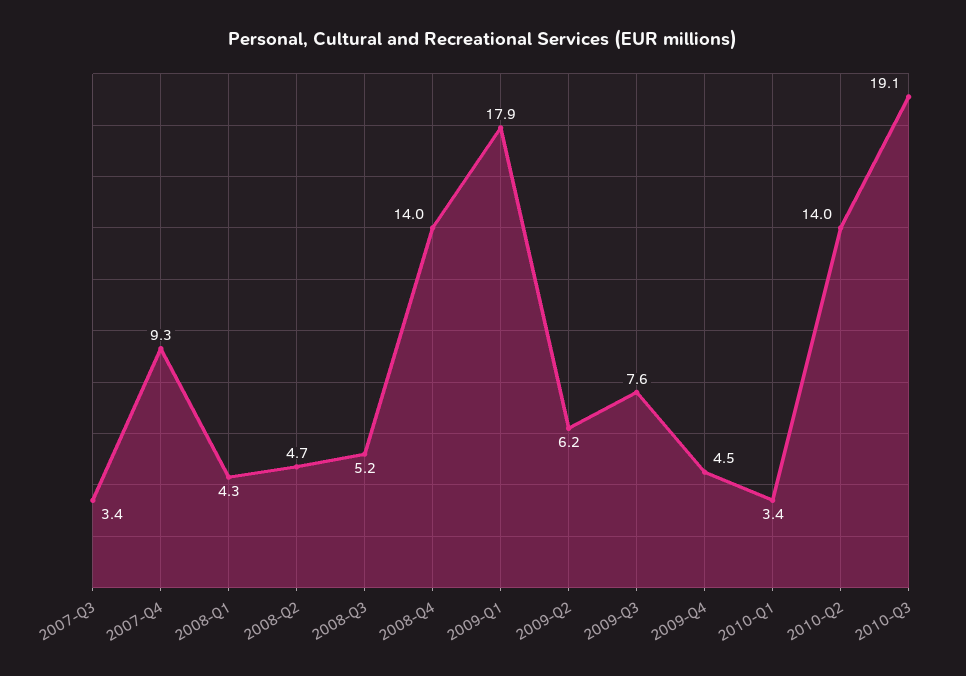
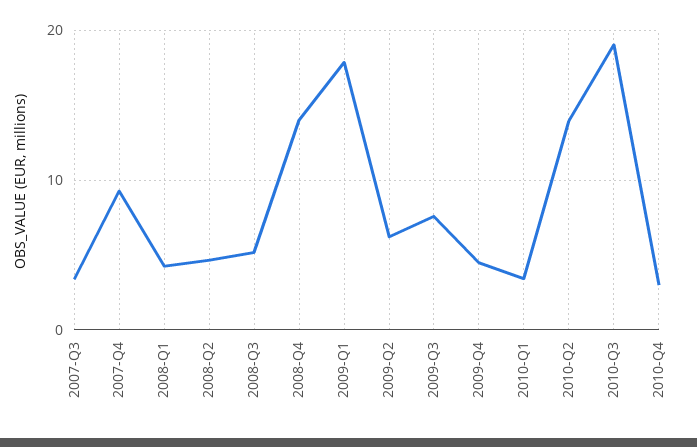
2010-Q4: none -> 3

